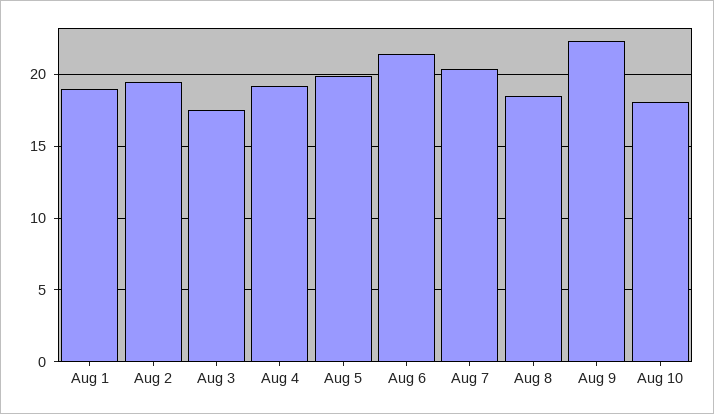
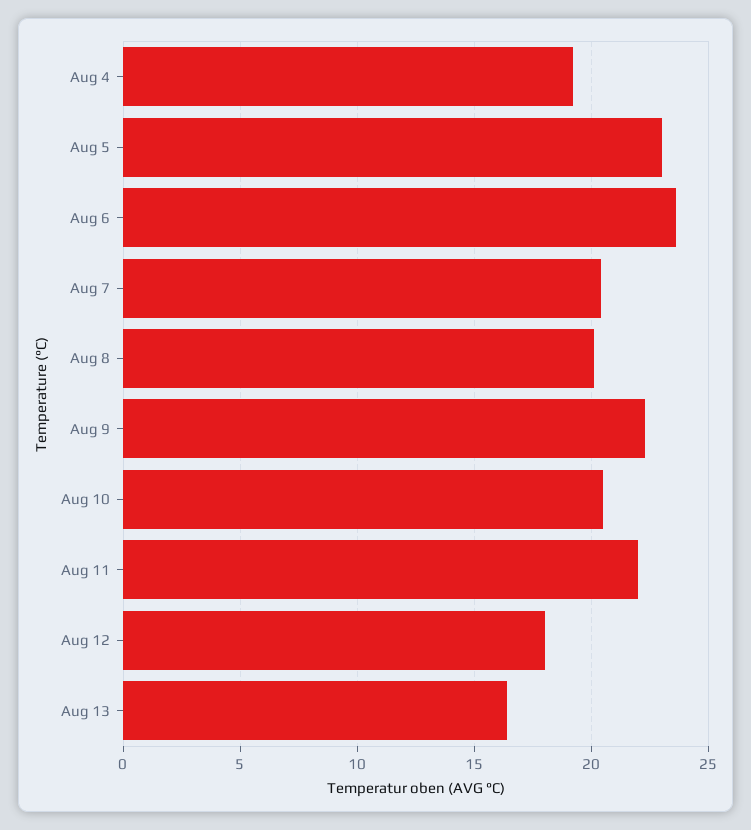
Aug 1: 19 -> none
Aug 2: 19.5 -> none
Aug 3: 17.5 -> none
Aug 5: 20 -> 23
Aug 6: 21.5 -> 23.5
Aug 8: 18.5 -> 20
Aug 10: 18 -> 20.5
Aug 11: none -> 22
Aug 12: none -> 18
Aug 13: none -> 16.5

